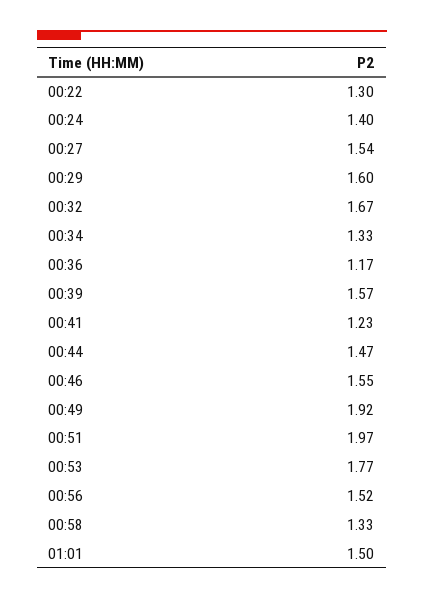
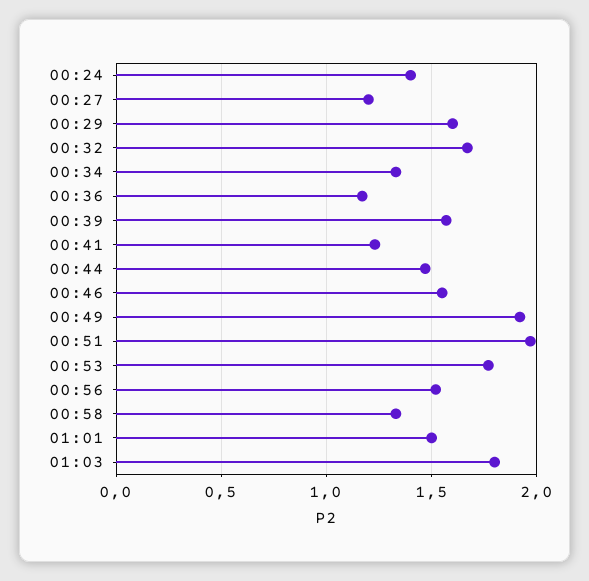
00:22: 1.3 -> none
00:27: 1.54 -> 1.2
01:03: none -> 1.8

